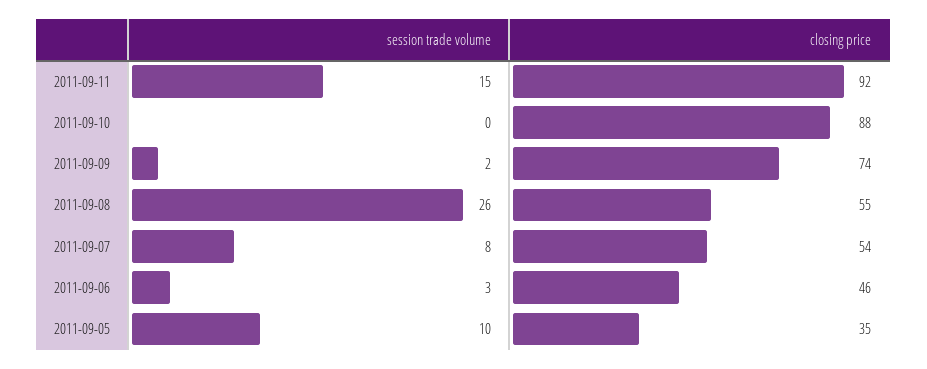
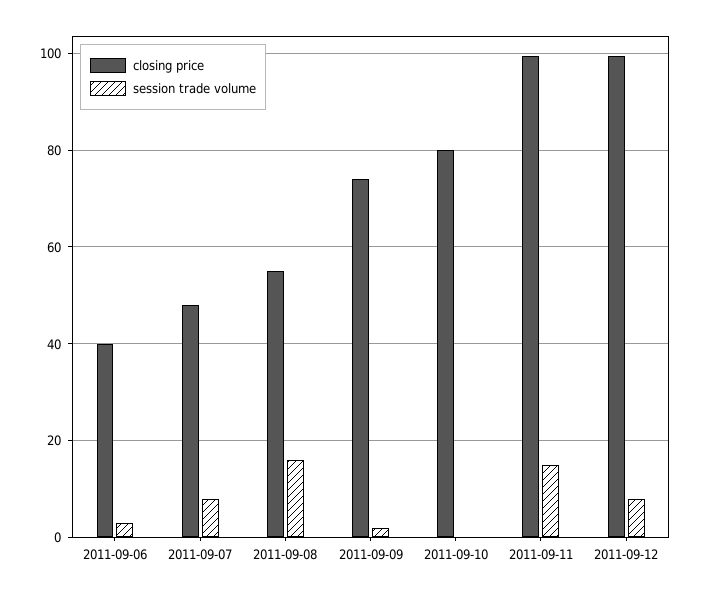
closing price, 2011-09-11: 92 -> 100
closing price, 2011-09-10: 88 -> 80
session trade volume, 2011-09-08: 26 -> 16
closing price, 2011-09-07: 54 -> 48
closing price, 2011-09-06: 46 -> 40
session trade volume, 2011-09-05: 10 -> none
closing price, 2011-09-05: 35 -> none
closing price, 2011-09-12: none -> 100
session trade volume, 2011-09-12: none -> 8

